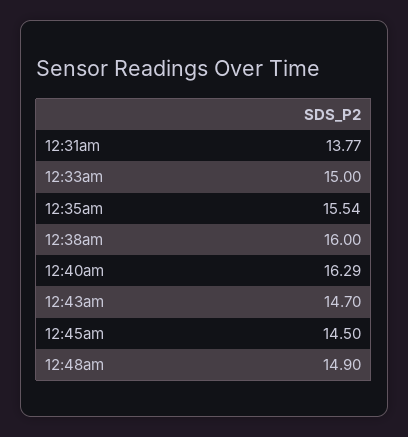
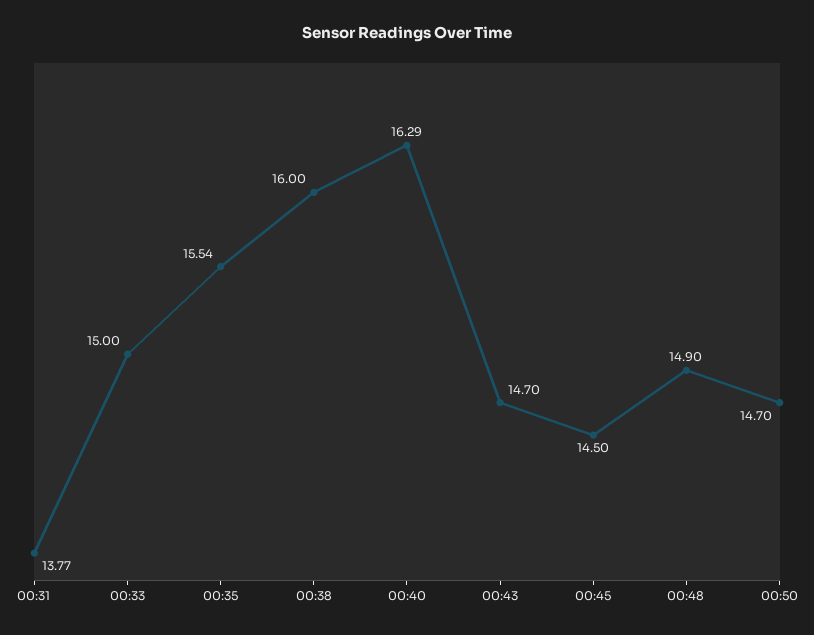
00:50: none -> 14.7

